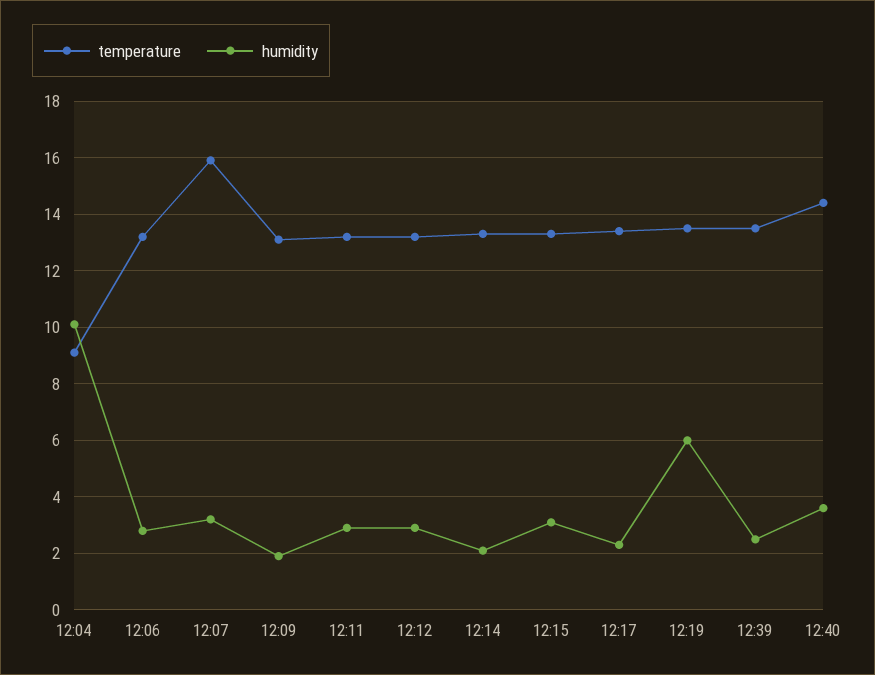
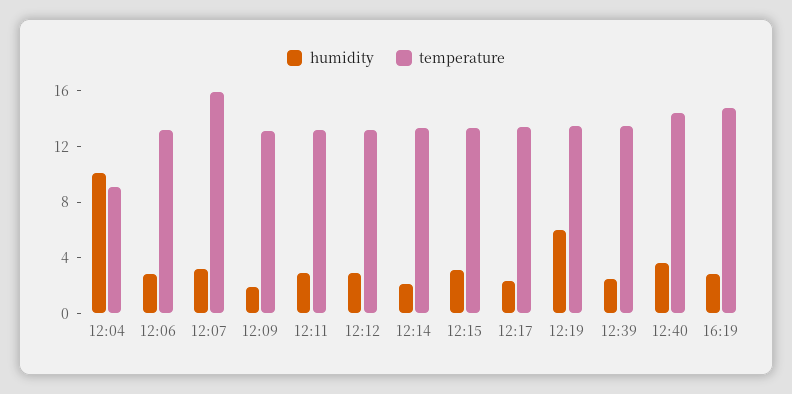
humidity, 16:19: none -> 3
temperature, 16:19: none -> 15

